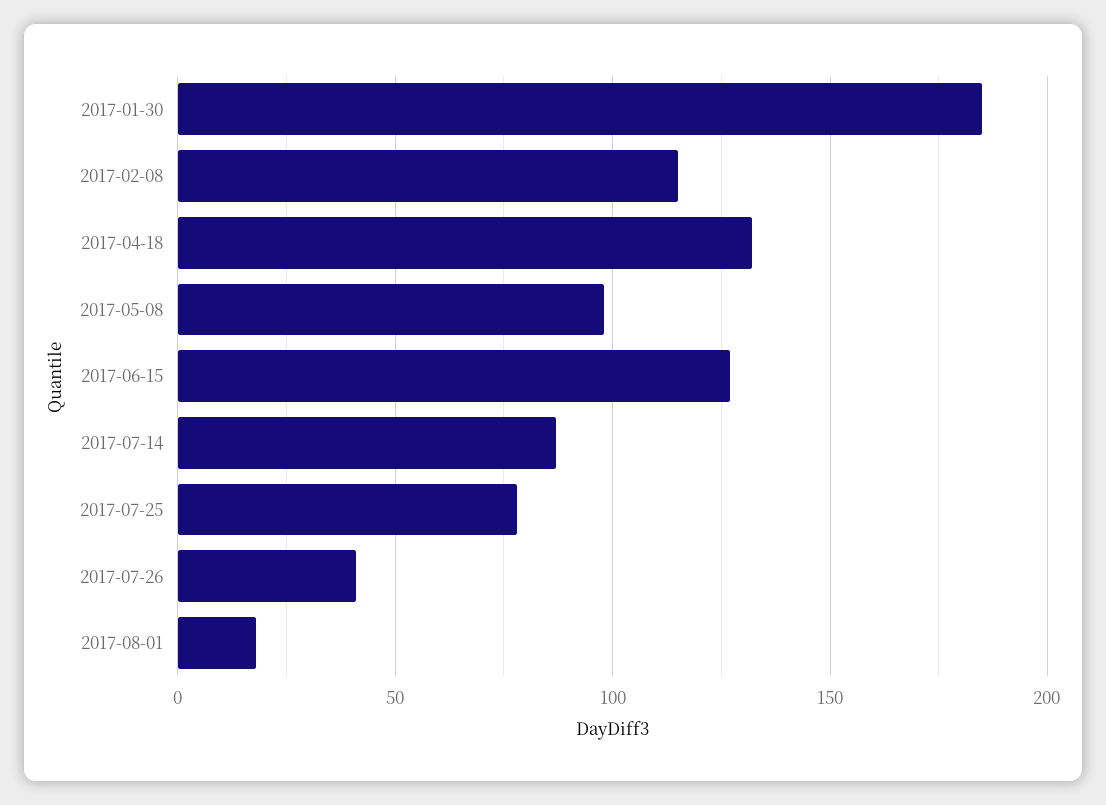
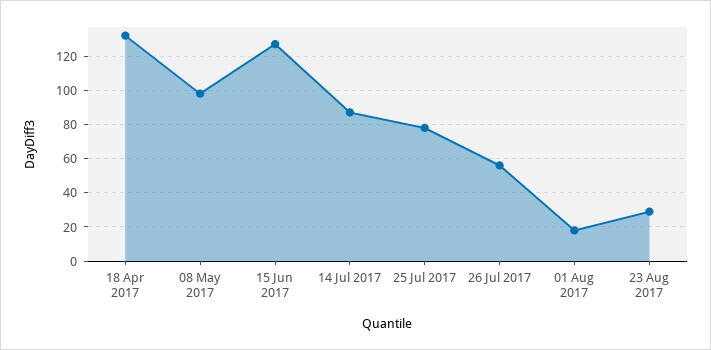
2017-01-30: 185 -> none
2017-02-08: 115 -> none
2017-07-26: 40 -> 55
23 Aug 2017: none -> 30

